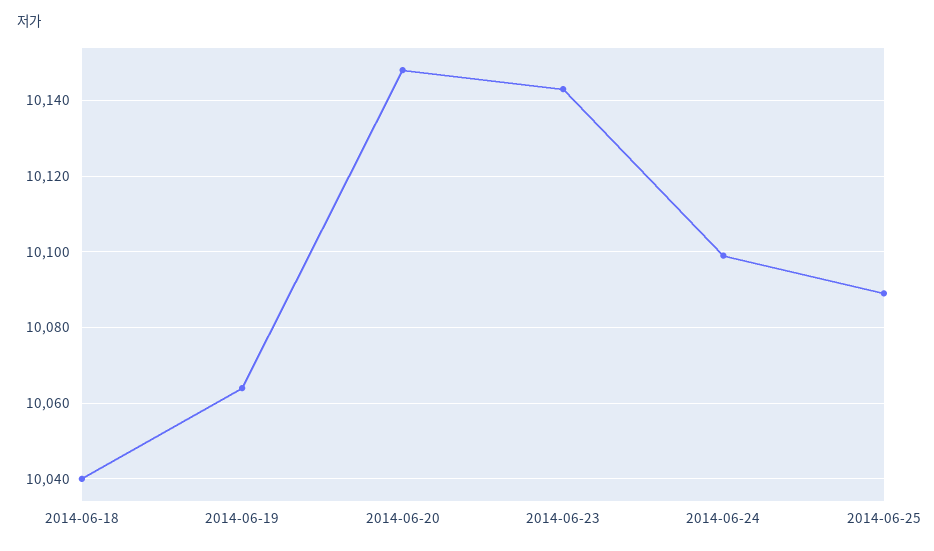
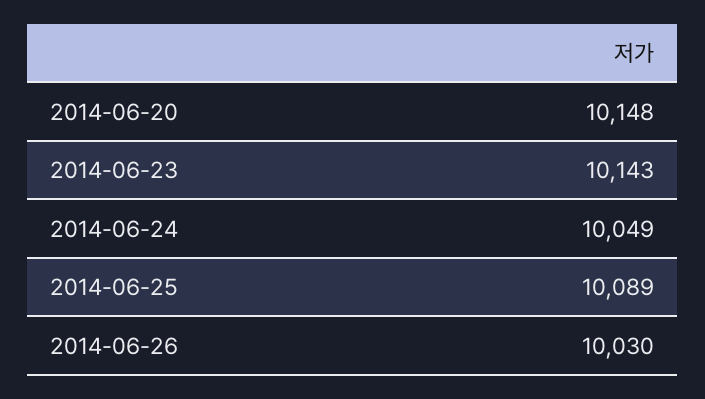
2014-06-18: 10040 -> none
2014-06-19: 10065 -> none
2014-06-24: 10100 -> 10049
2014-06-26: none -> 10030

